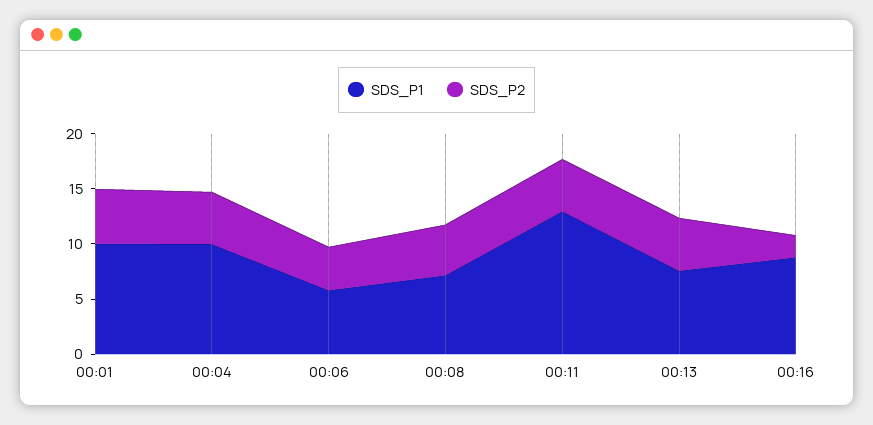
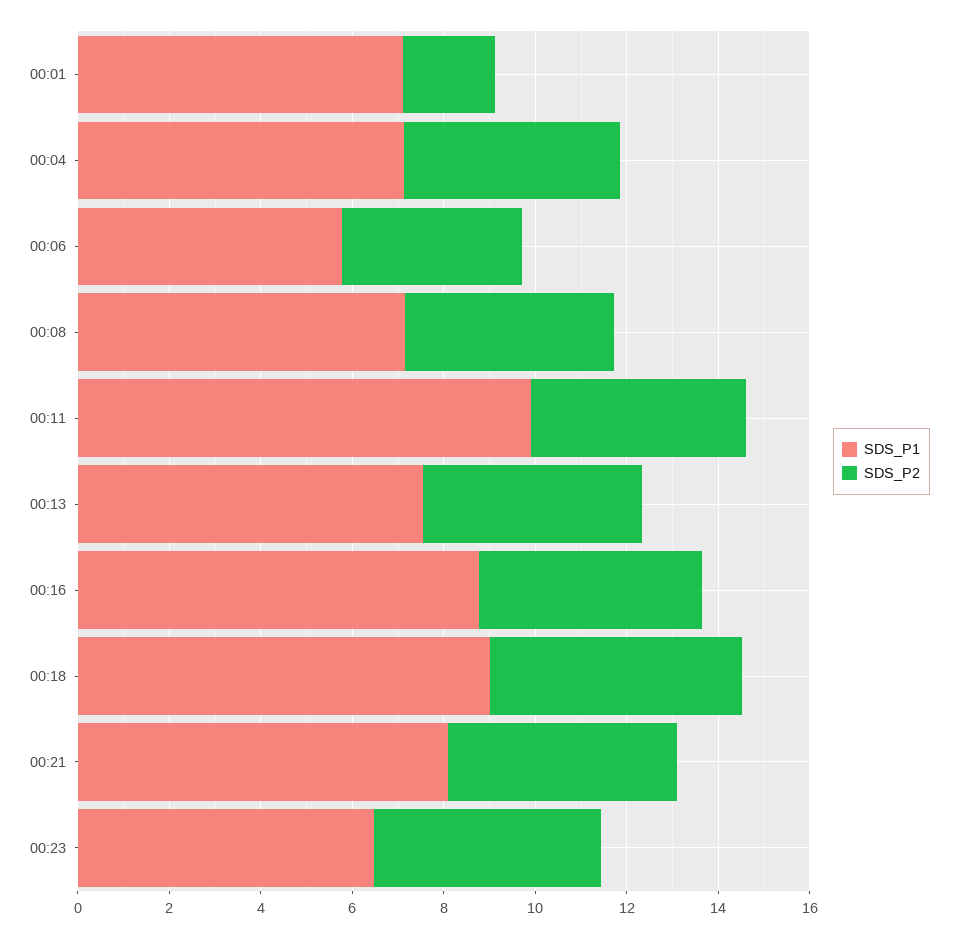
SDS_P1, 00:01: 10 -> 7
SDS_P2, 00:01: 5 -> 2
SDS_P1, 00:04: 10 -> 7
SDS_P1, 00:11: 13 -> 10
SDS_P2, 00:16: 2 -> 5
SDS_P1, 00:18: none -> 9
SDS_P2, 00:18: none -> 5.5
SDS_P1, 00:21: none -> 8
SDS_P2, 00:21: none -> 5
SDS_P1, 00:23: none -> 6.5
SDS_P2, 00:23: none -> 5

